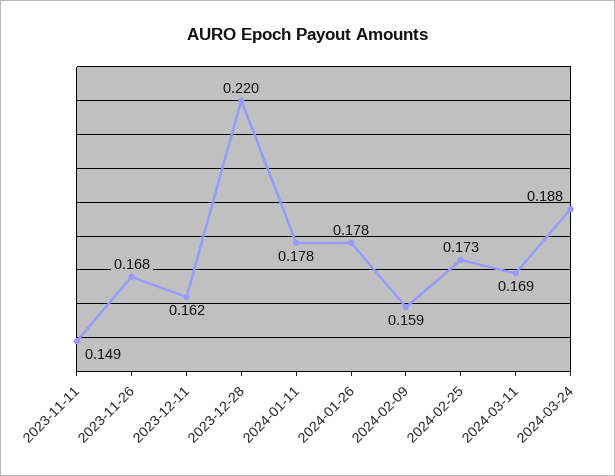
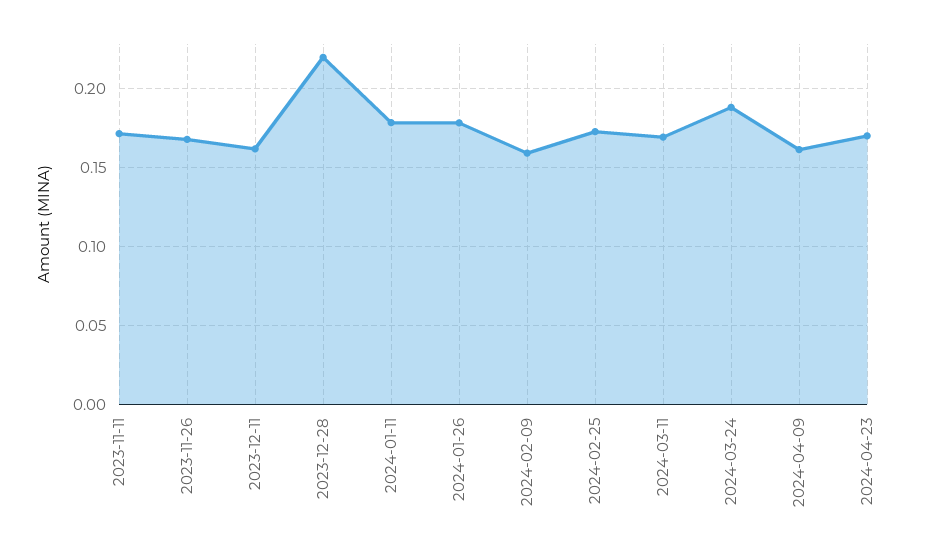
2023-11-11: 0.149 -> 0.17
2024-04-09: none -> 0.16
2024-04-23: none -> 0.17

